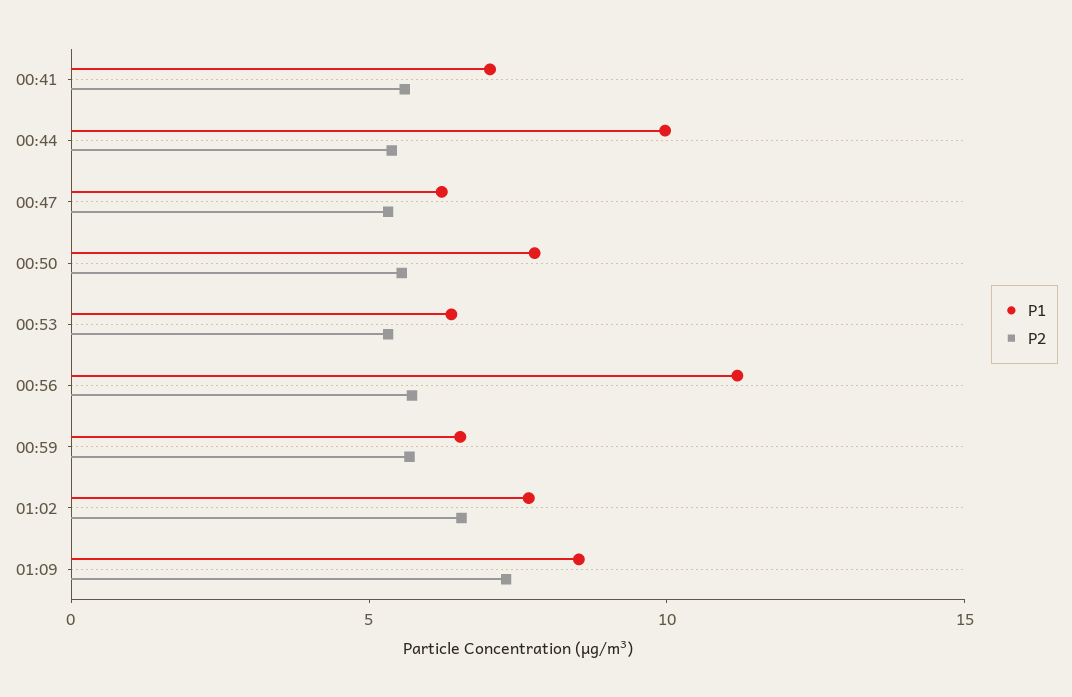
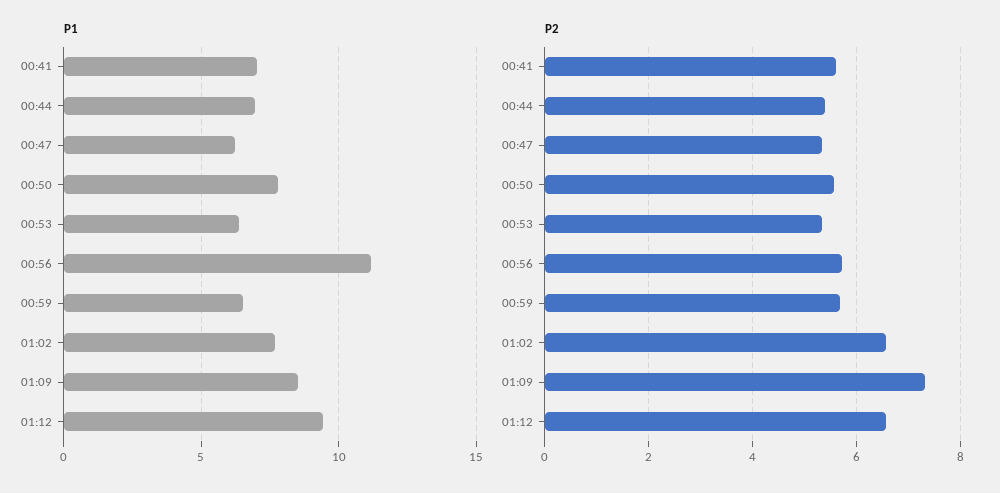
P1, 00:44: 10 -> 7
P1, 01:12: none -> 9.5
P2, 01:12: none -> 6.6

